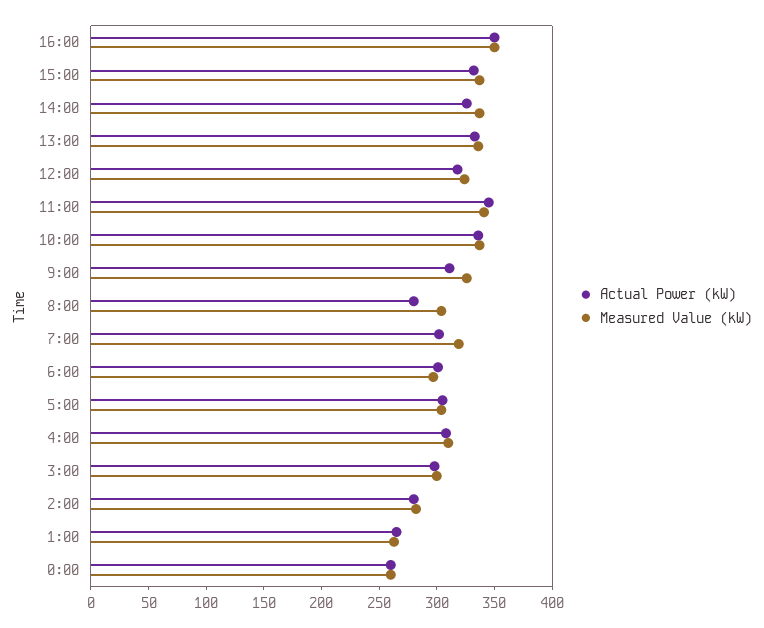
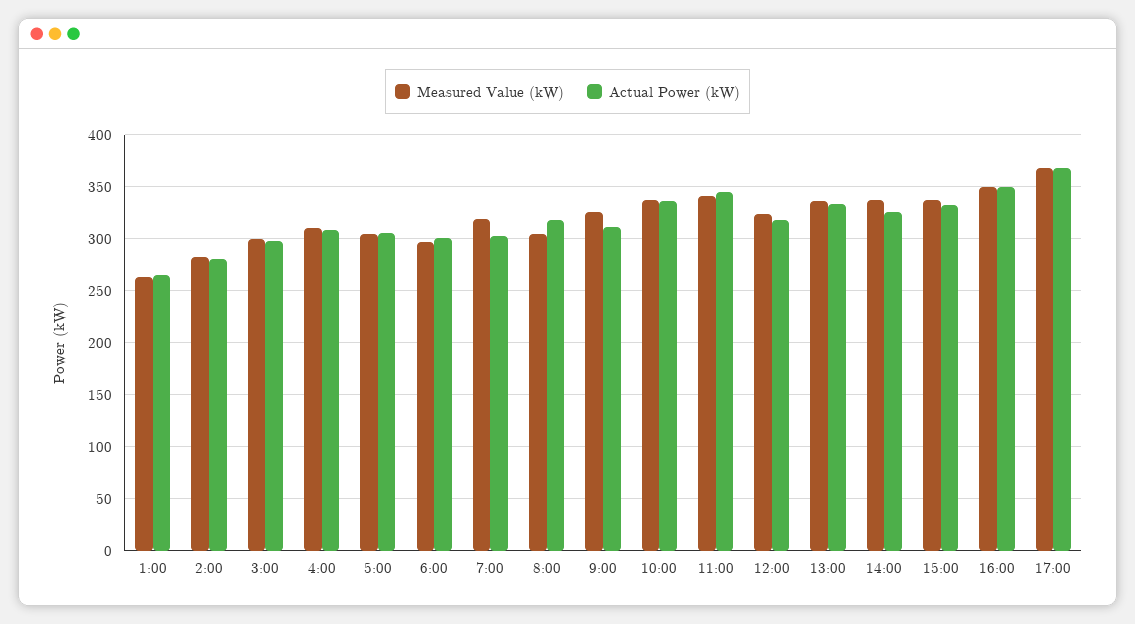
Actual Power (kW), 8:00: 280 -> 320
Actual Power (kW), 0:00: 260 -> none
Measured Value (kW), 0:00: 260 -> none
Measured Value (kW), 17:00: none -> 370
Actual Power (kW), 17:00: none -> 370

